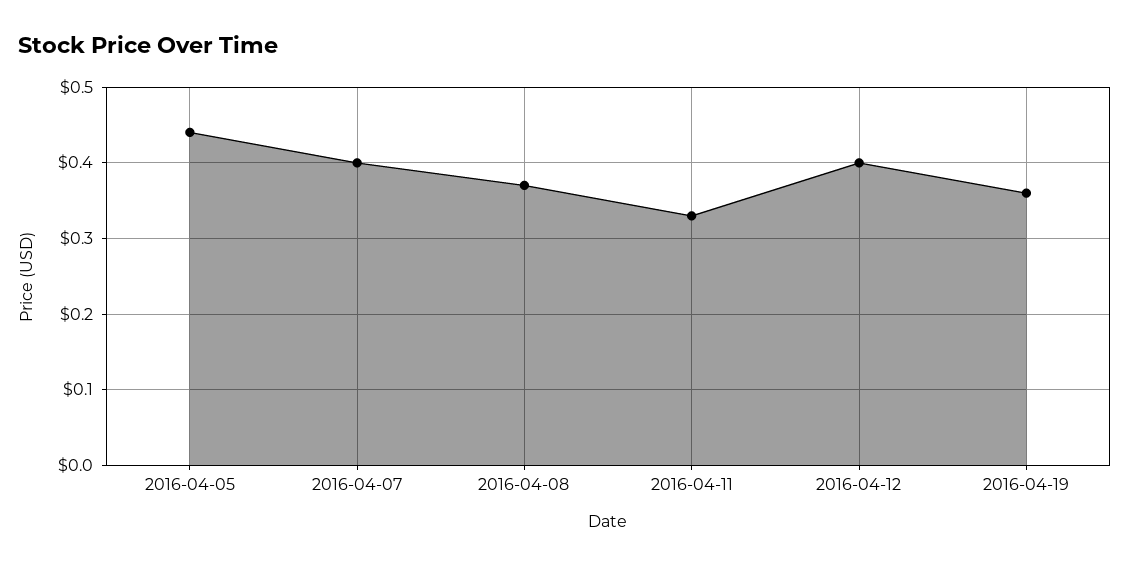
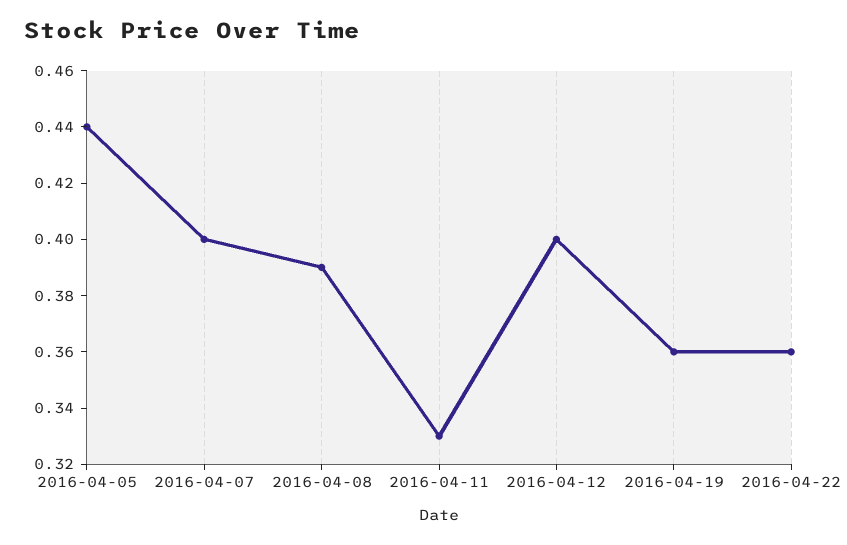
2016-04-08: 0.37 -> 0.39
2016-04-22: none -> 0.36

